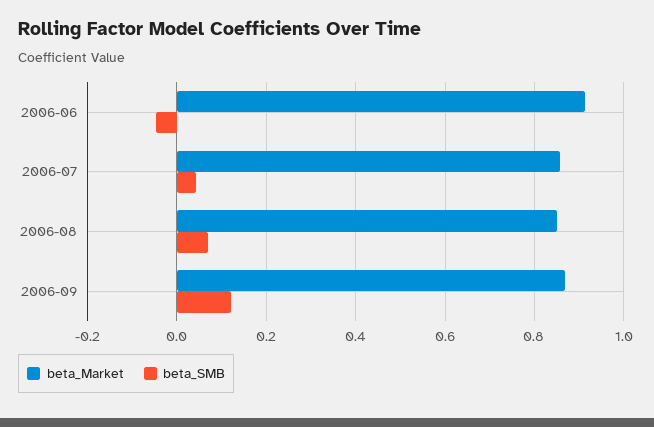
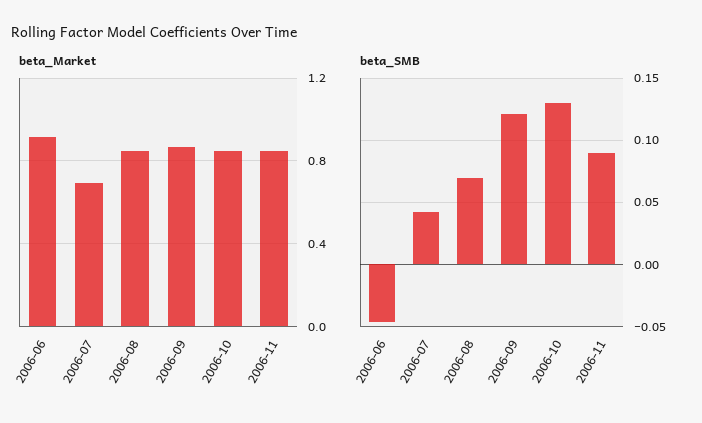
beta_Market, 2006-07: 0.86 -> 0.7
beta_Market, 2006-10: none -> 0.85
beta_Market, 2006-11: none -> 0.85
beta_SMB, 2006-10: none -> 0.13
beta_SMB, 2006-11: none -> 0.09

